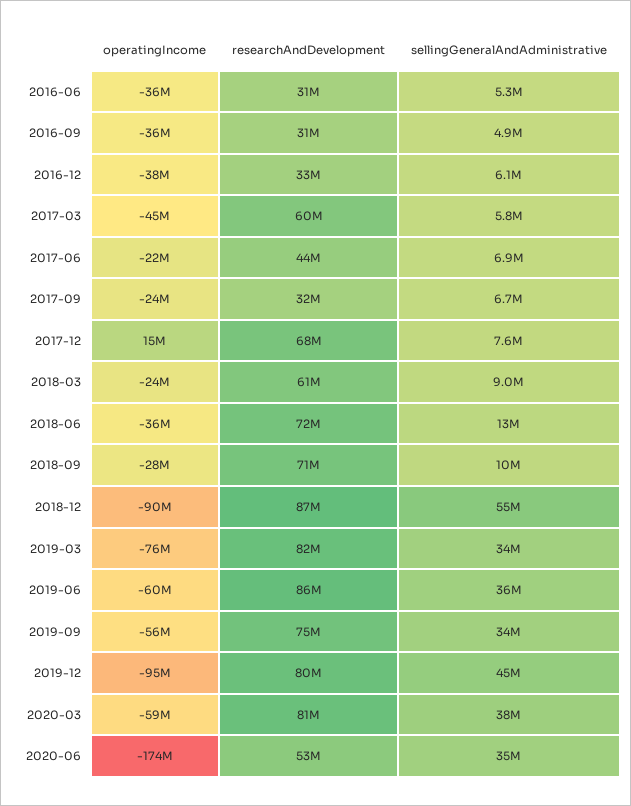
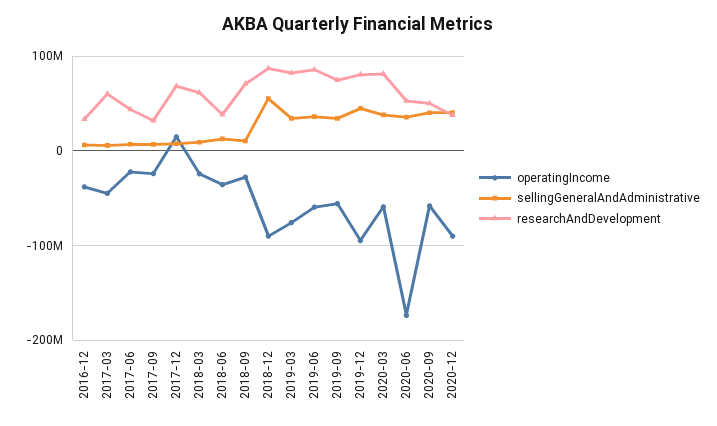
operatingIncome, 2016-06: -36000000 -> none
researchAndDevelopment, 2016-06: 31000000 -> none
sellingGeneralAndAdministrative, 2016-06: 5300000 -> none
operatingIncome, 2016-09: -36000000 -> none
researchAndDevelopment, 2016-09: 31000000 -> none
sellingGeneralAndAdministrative, 2016-09: 4900000 -> none
researchAndDevelopment, 2018-06: 72000000 -> 40000000
operatingIncome, 2020-09: none -> -60000000
sellingGeneralAndAdministrative, 2020-09: none -> 40000000
researchAndDevelopment, 2020-09: none -> 50000000
operatingIncome, 2020-12: none -> -90000000
sellingGeneralAndAdministrative, 2020-12: none -> 40000000
researchAndDevelopment, 2020-12: none -> 40000000

